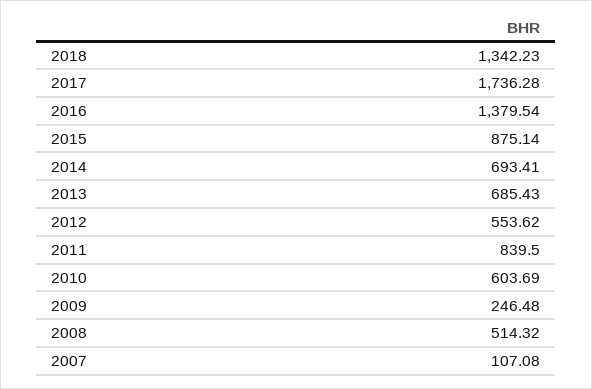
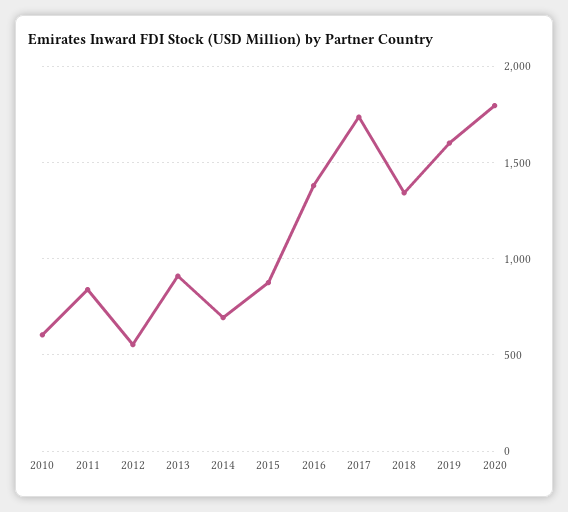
2013: 685.43 -> 900
2009: 246.48 -> none
2008: 514.32 -> none
2007: 107.08 -> none
2019: none -> 1600
2020: none -> 1800

